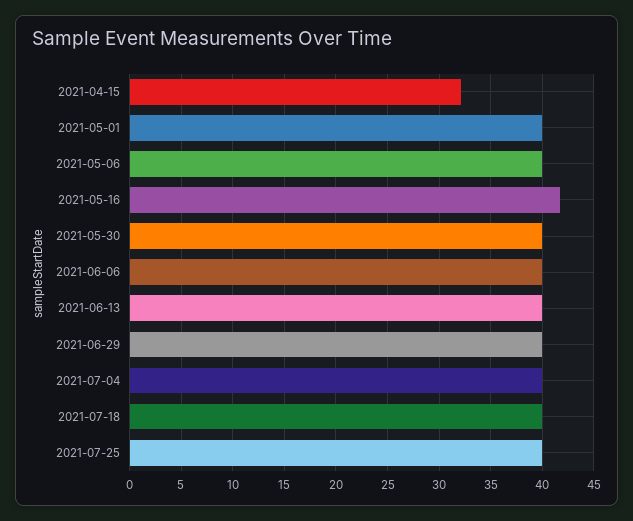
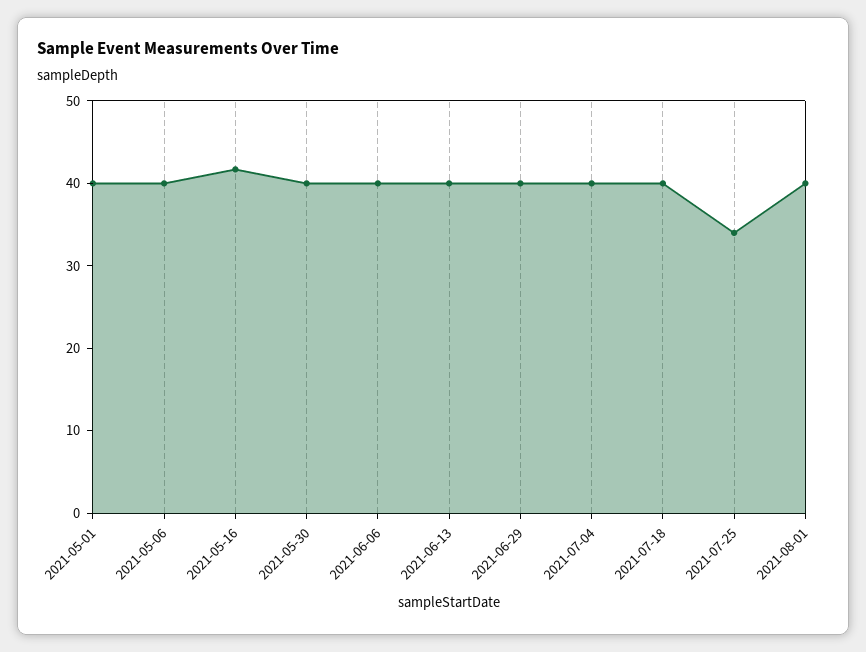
2021-04-15: 32 -> none
2021-07-25: 40 -> 34
2021-08-01: none -> 40

